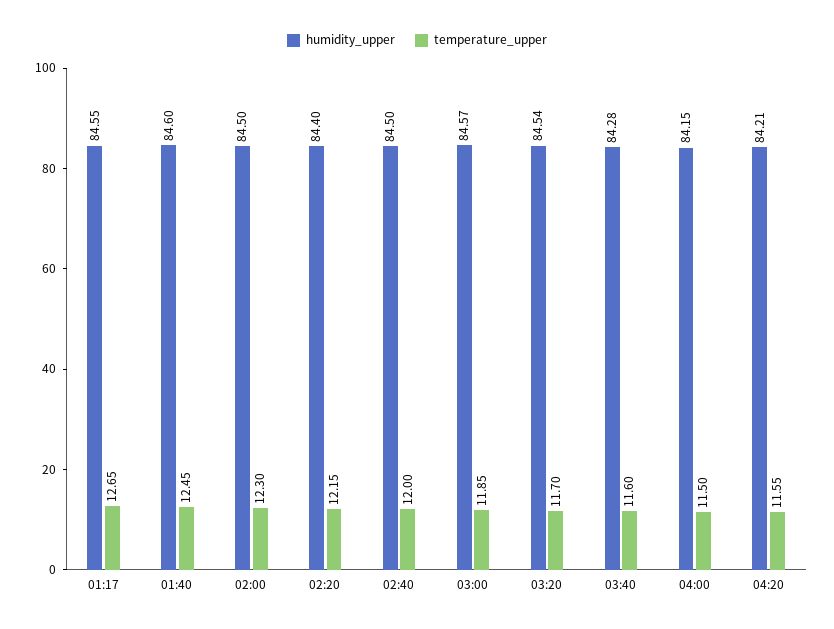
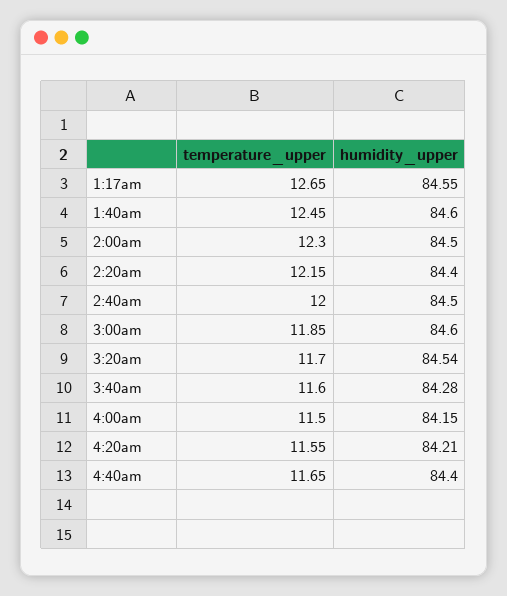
humidity_upper, 03:00: 84.57 -> 84.6
temperature_upper, 4:40am: none -> 11.65
humidity_upper, 4:40am: none -> 84.4

